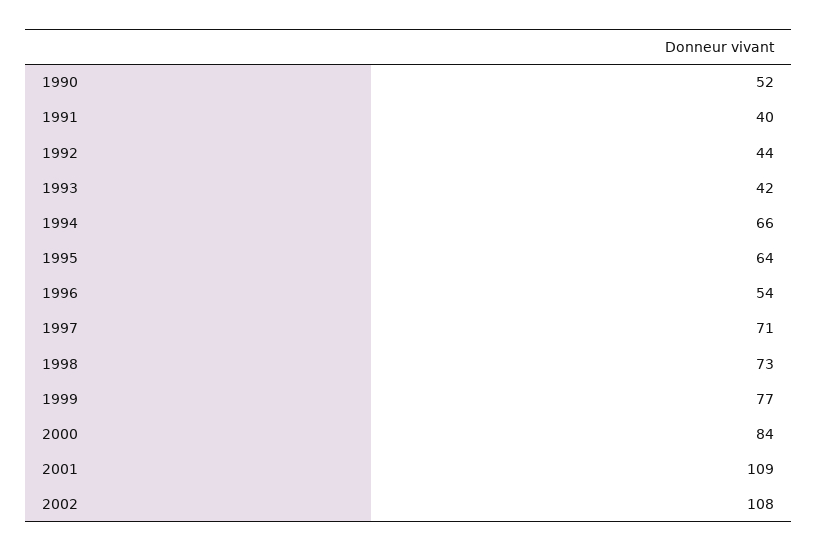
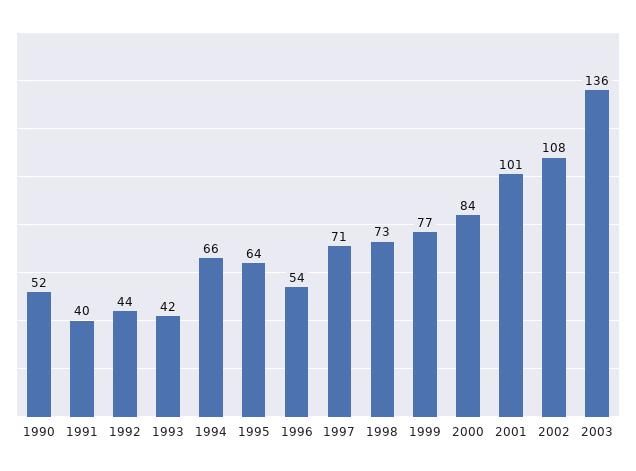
2001: 109 -> 101
2003: none -> 136

